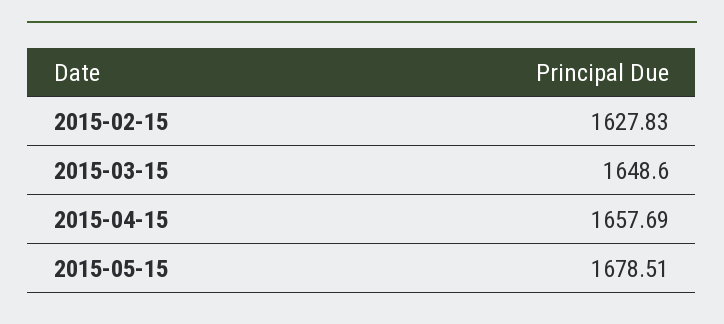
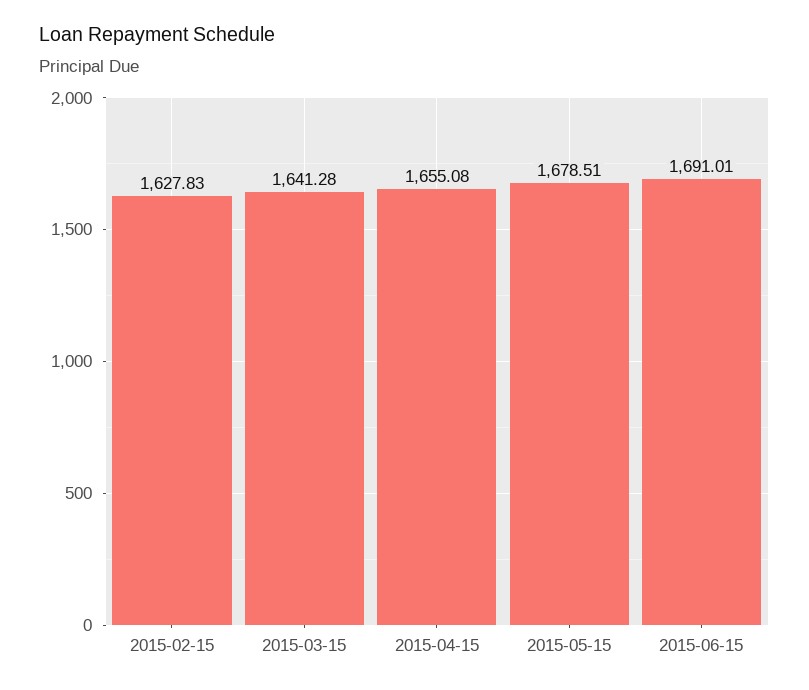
2015-03-15: 1648.6 -> 1641.28
2015-04-15: 1657.69 -> 1655.08
2015-06-15: none -> 1691.01

